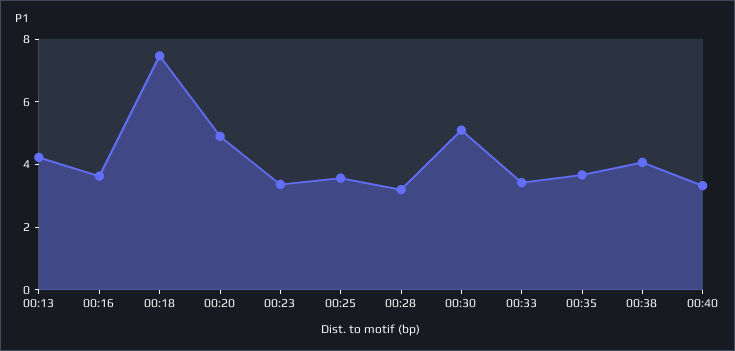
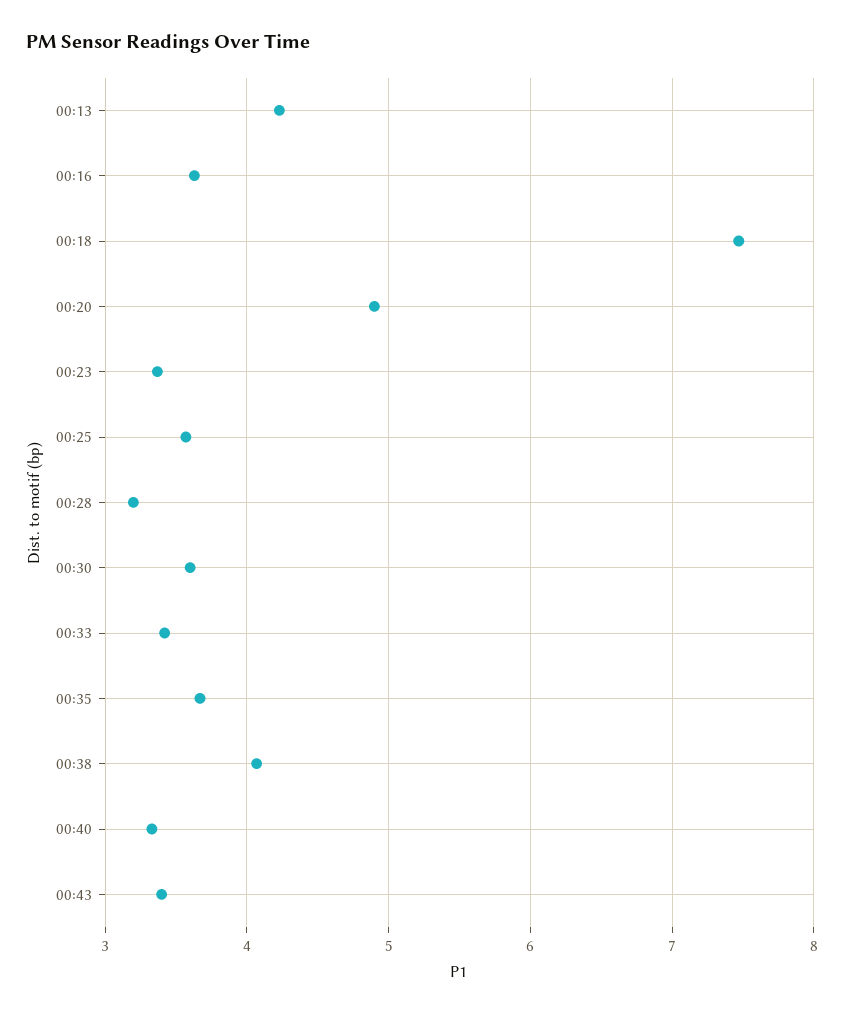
00:30: 5 -> 3.6
00:43: none -> 3.4

